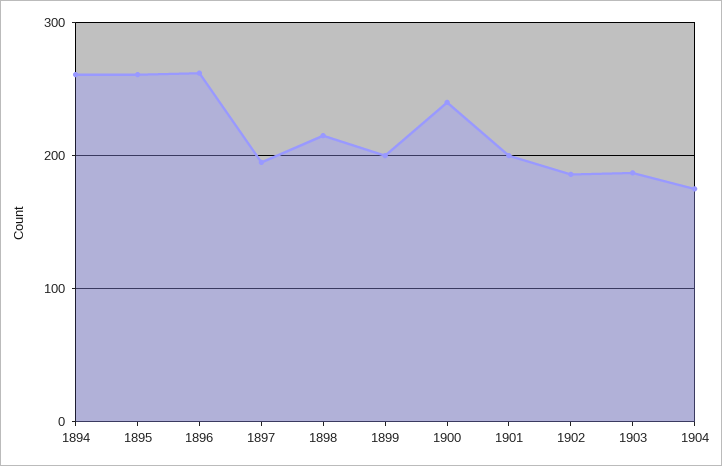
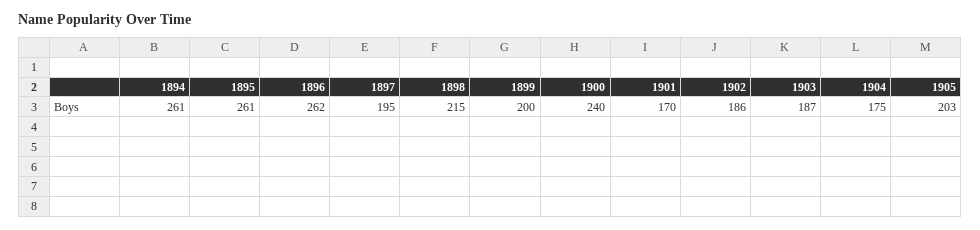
1901: 200 -> 170
1905: none -> 203

